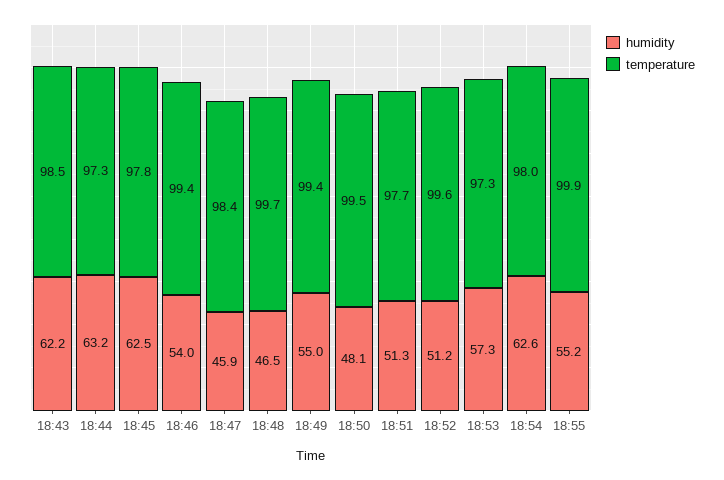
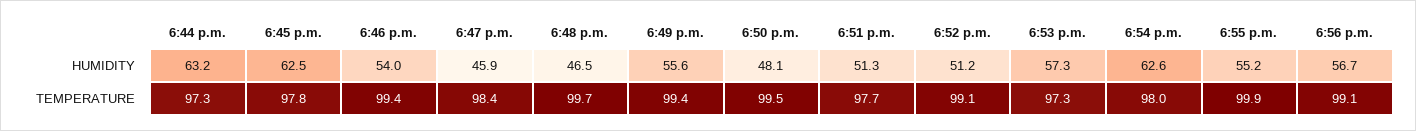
humidity, 18:43: 62.2 -> none
temperature, 18:43: 98.5 -> none
humidity, 18:49: 55 -> 55.6
temperature, 18:52: 99.6 -> 99.1
humidity, 6:56 p.m.: none -> 56.7
temperature, 6:56 p.m.: none -> 99.1

